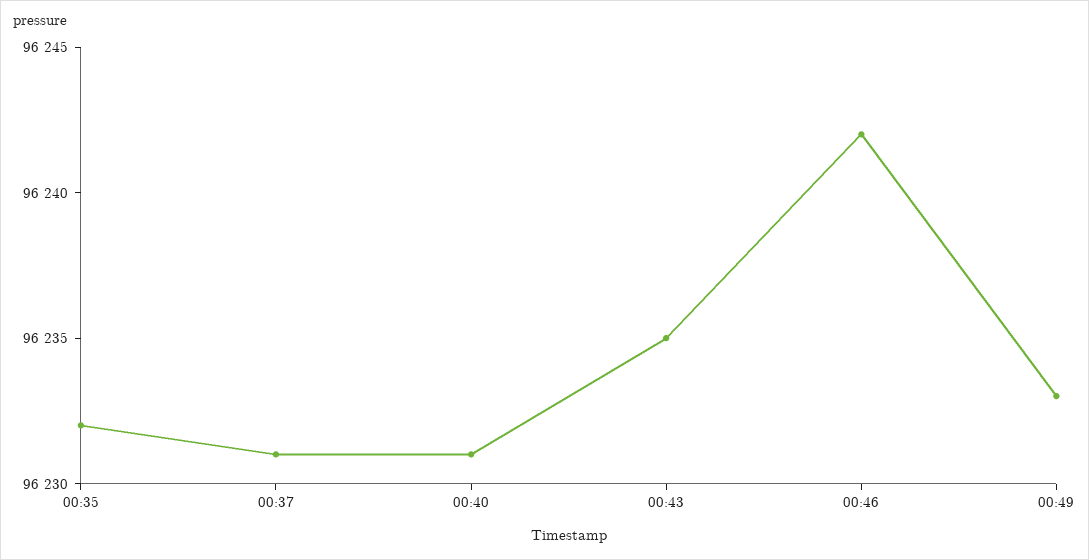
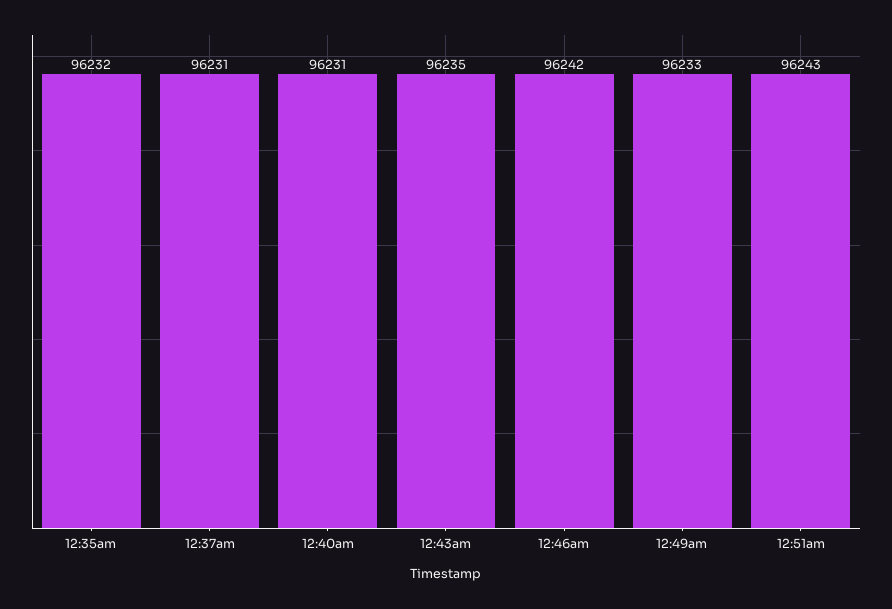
12:51am: none -> 96243

